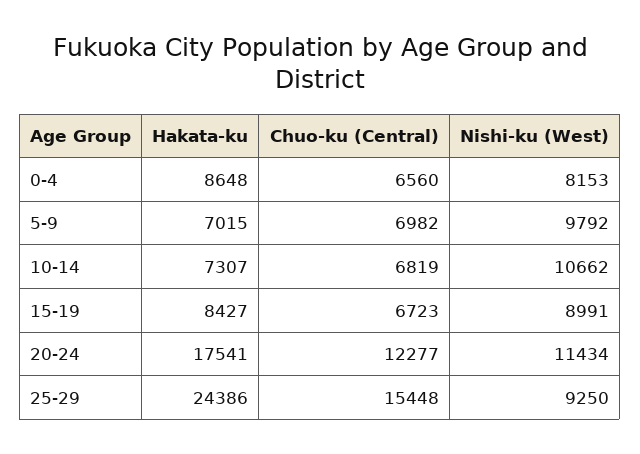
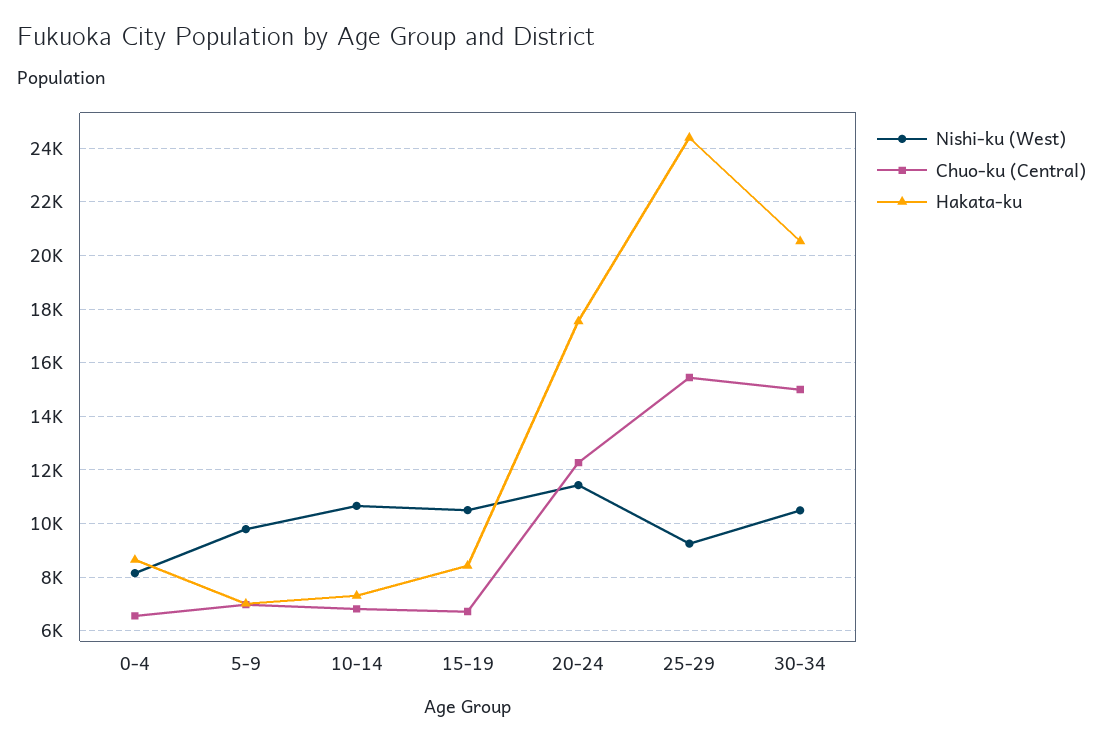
Nishi-ku (West), 15-19: 8991 -> 10500
Nishi-ku (West), 30-34: none -> 10500
Chuo-ku (Central), 30-34: none -> 15000
Hakata-ku, 30-34: none -> 20500

